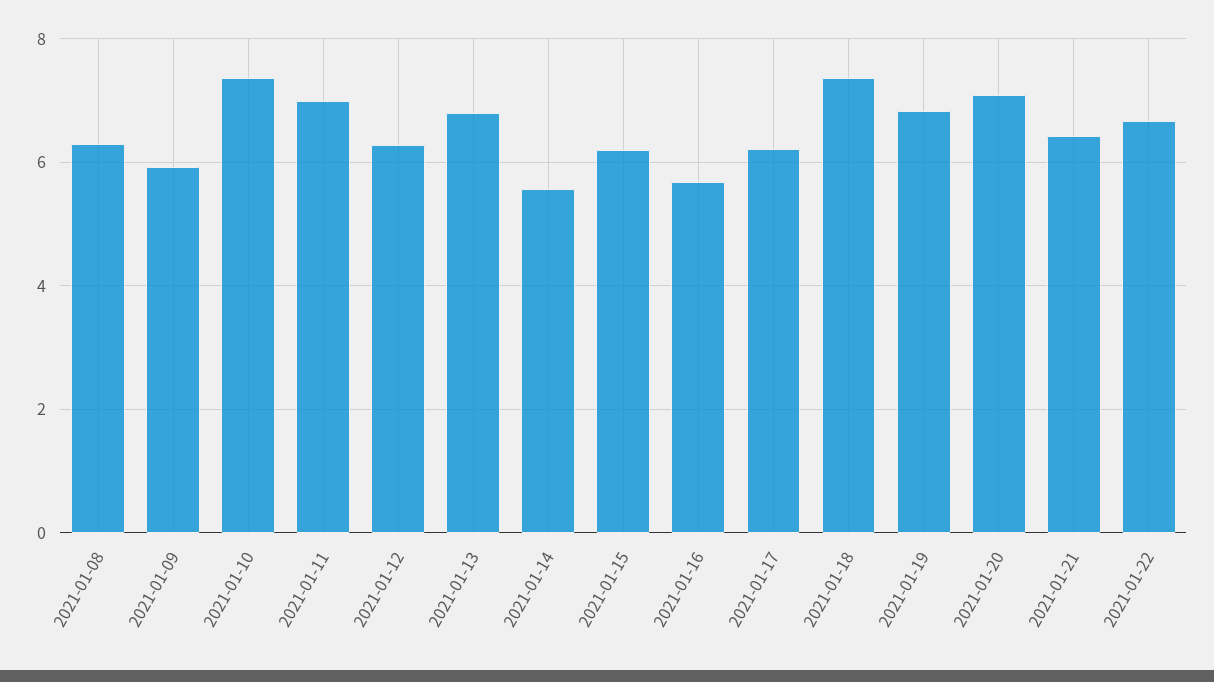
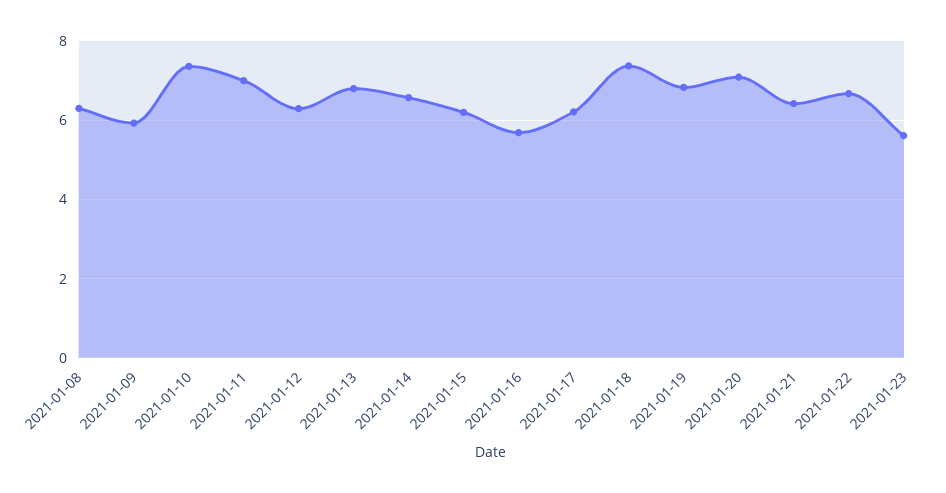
2021-01-14: 5.6 -> 6.6
2021-01-23: none -> 5.6

